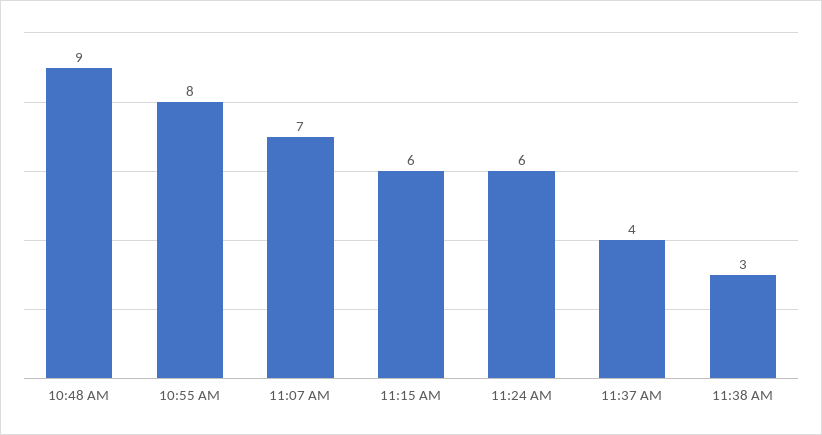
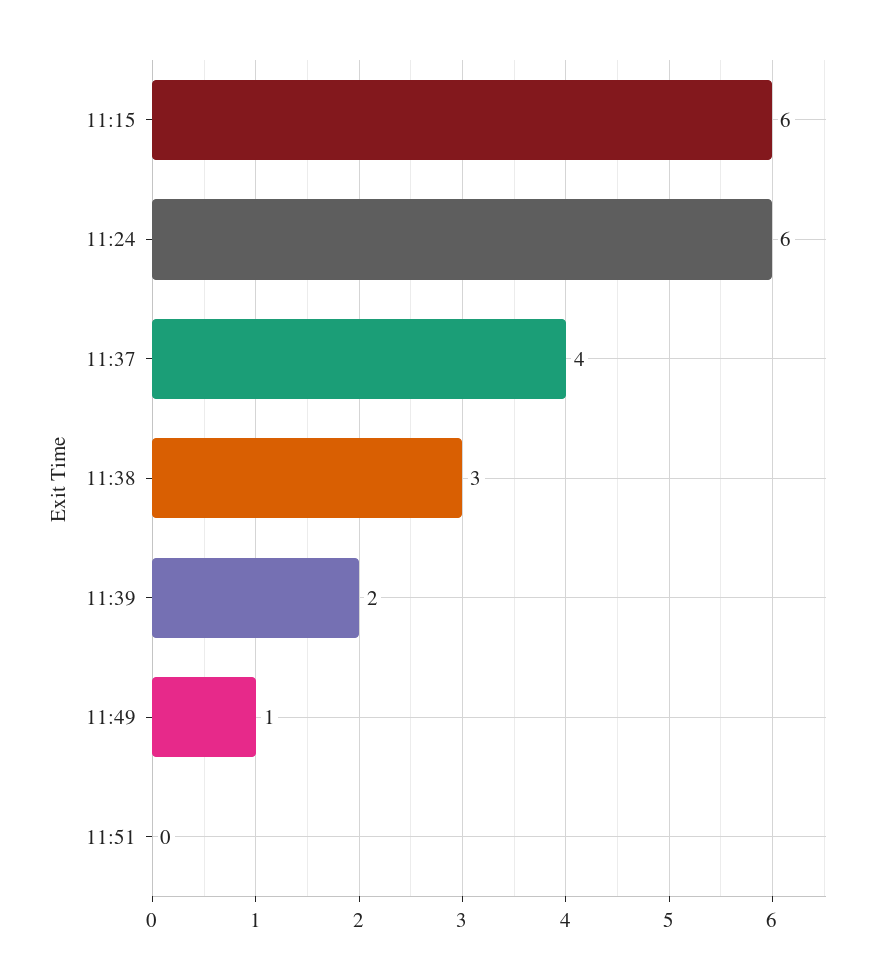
10:48 AM: 9 -> none
10:55 AM: 8 -> none
11:07 AM: 7 -> none
11:39: none -> 2
11:49: none -> 1
11:51: none -> 0

